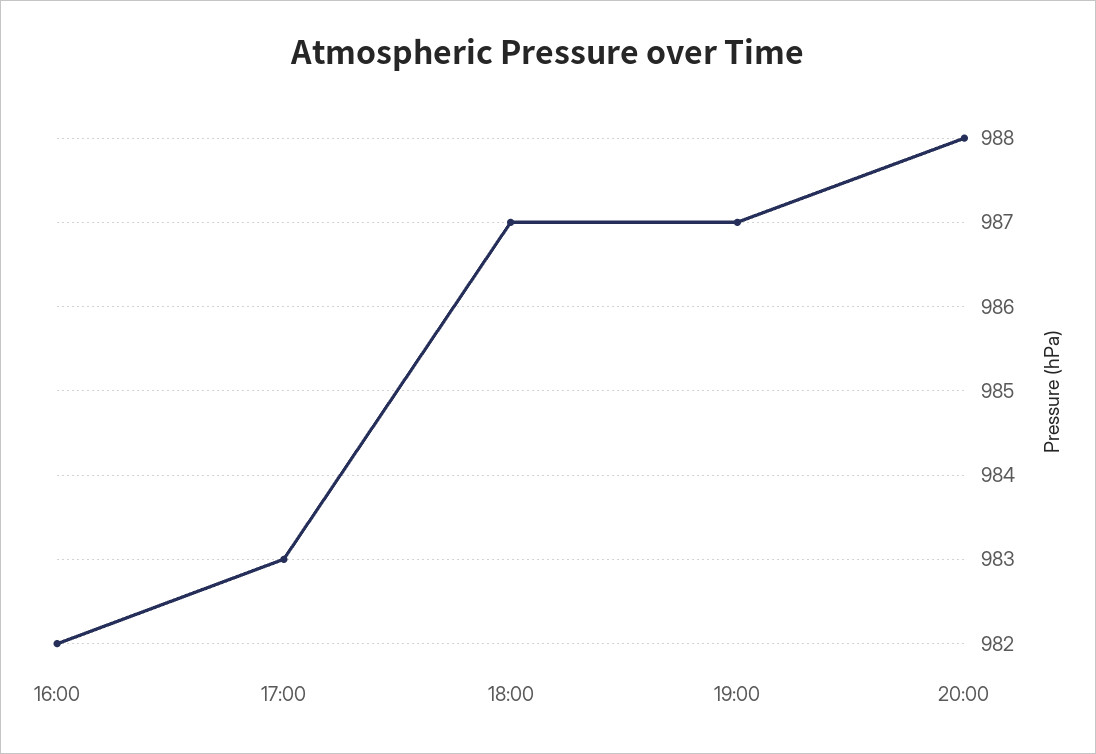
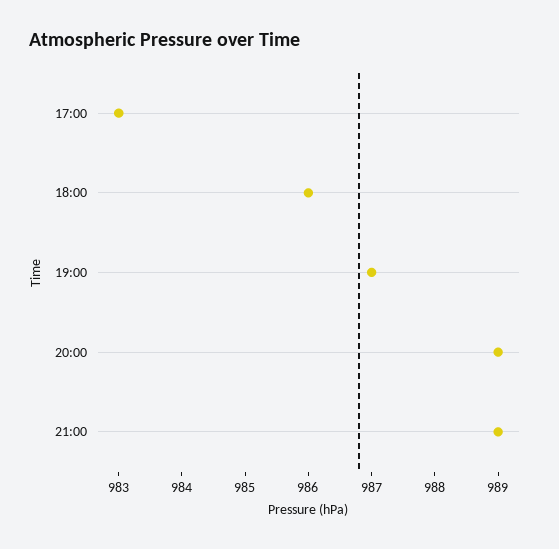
16:00: 982 -> none
18:00: 987 -> 986
20:00: 988 -> 989
21:00: none -> 989

